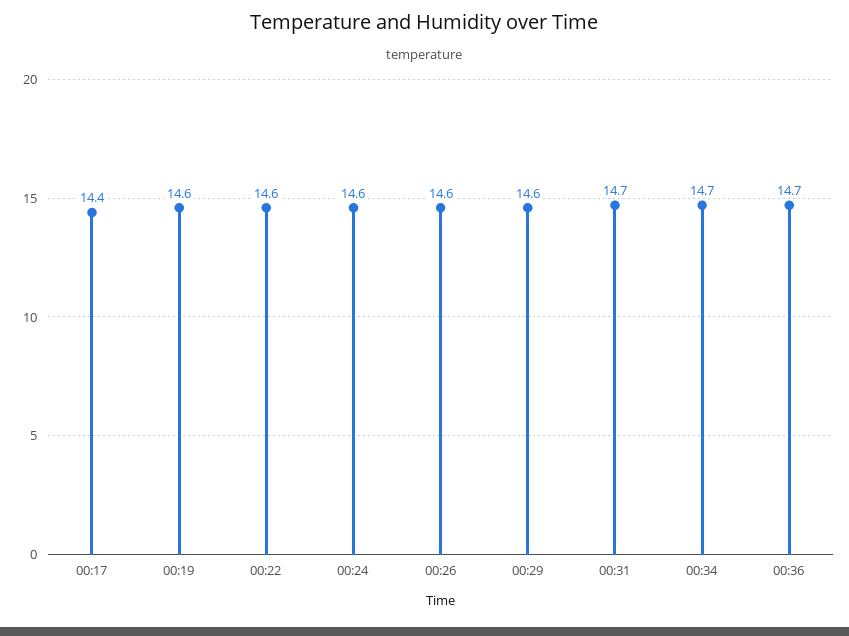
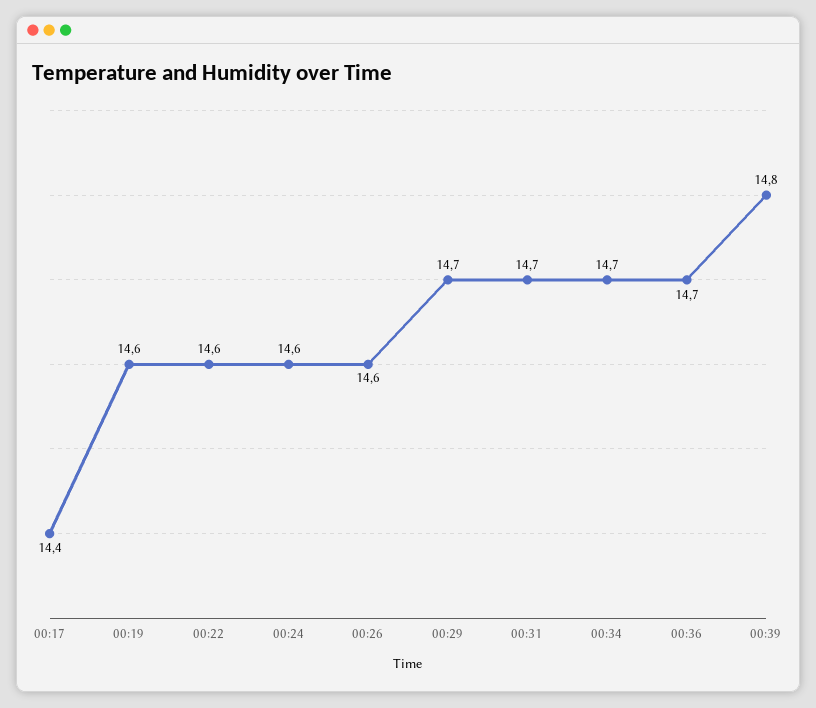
00:29: 14.6 -> 14.7
00:39: none -> 14.8

